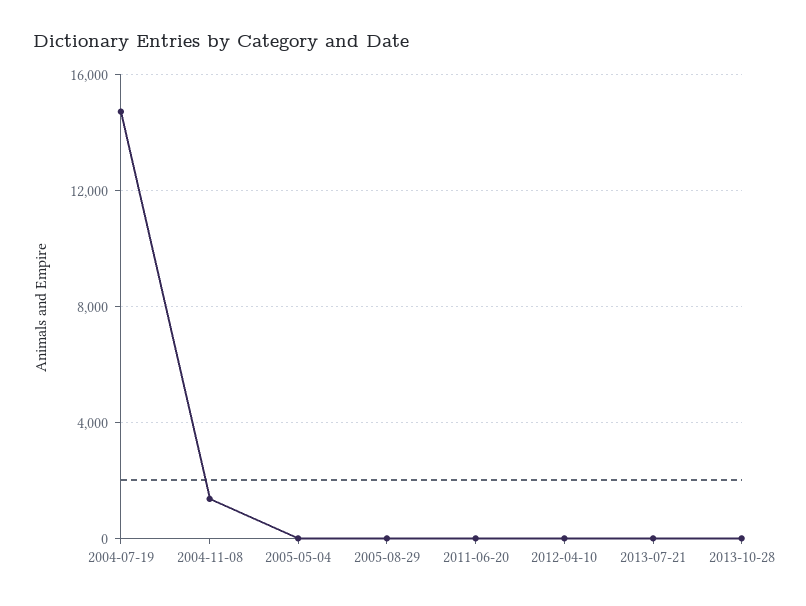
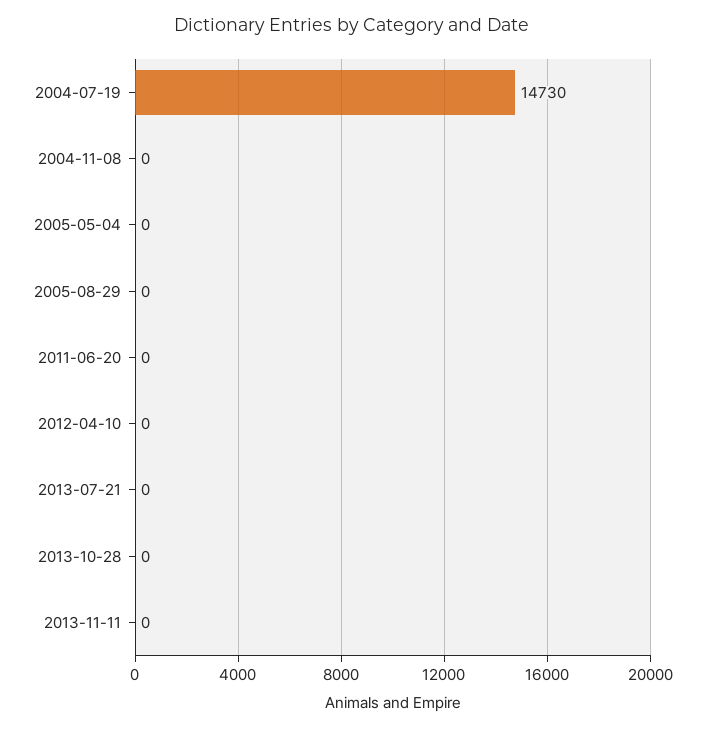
2004-11-08: 1500 -> 0
2013-11-11: none -> 0

